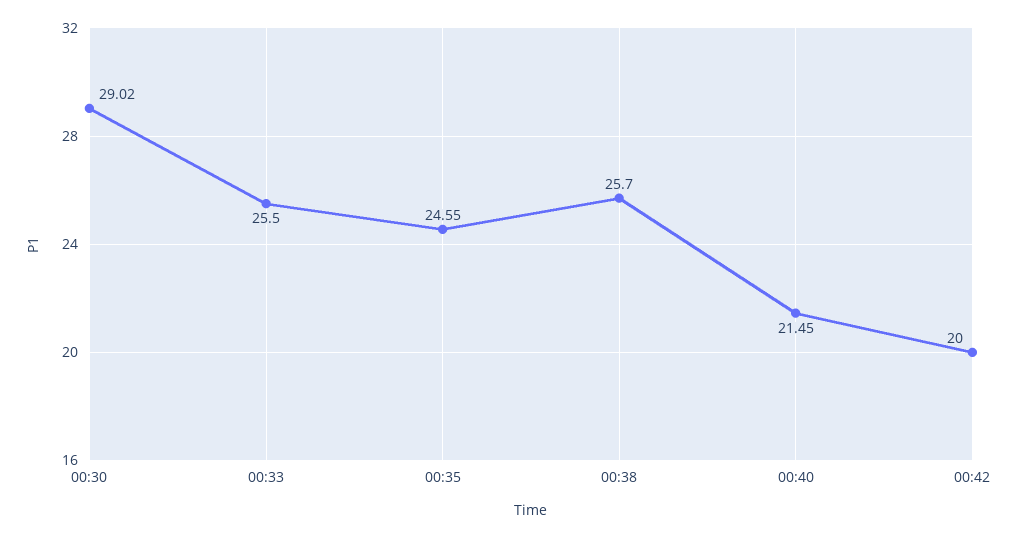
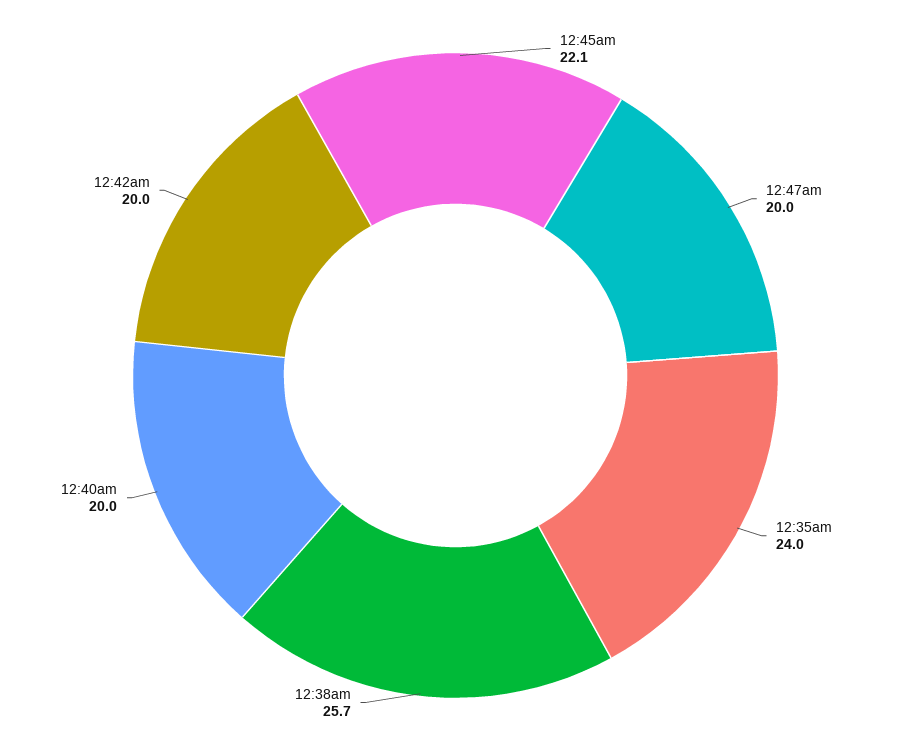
00:30: 29.02 -> none
00:33: 25.5 -> none
00:35: 24.55 -> 24
00:40: 21.45 -> 20
12:45am: none -> 22.1
12:47am: none -> 20

